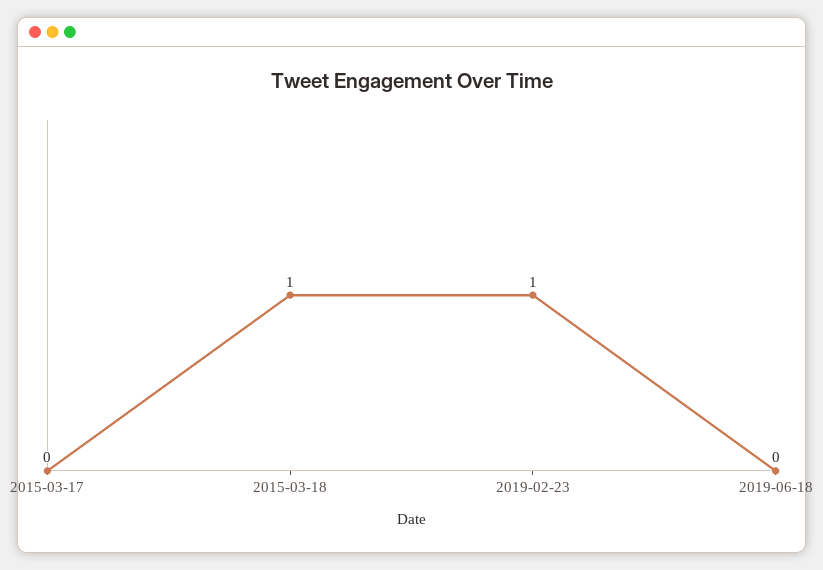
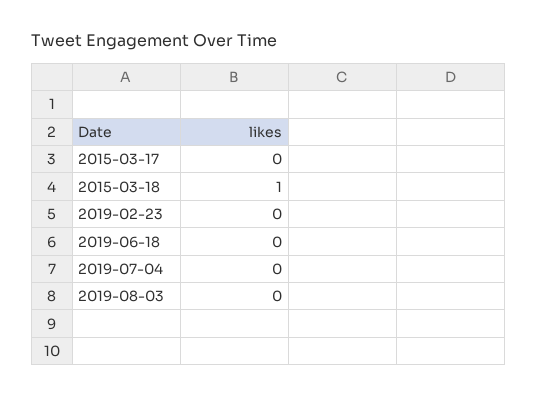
2019-02-23: 1 -> 0
2019-07-04: none -> 0
2019-08-03: none -> 0

